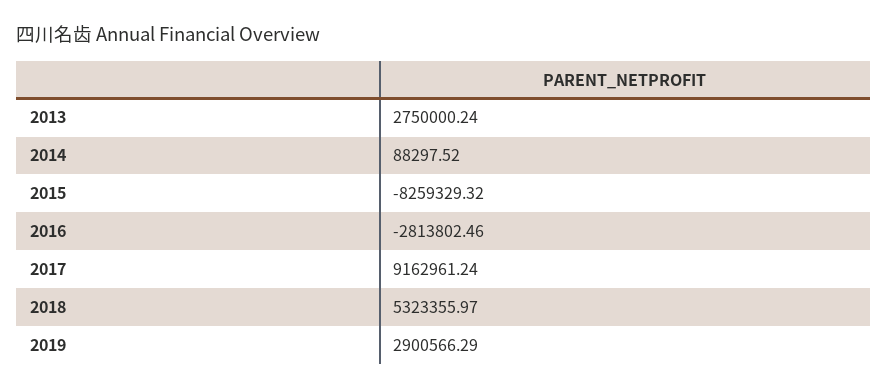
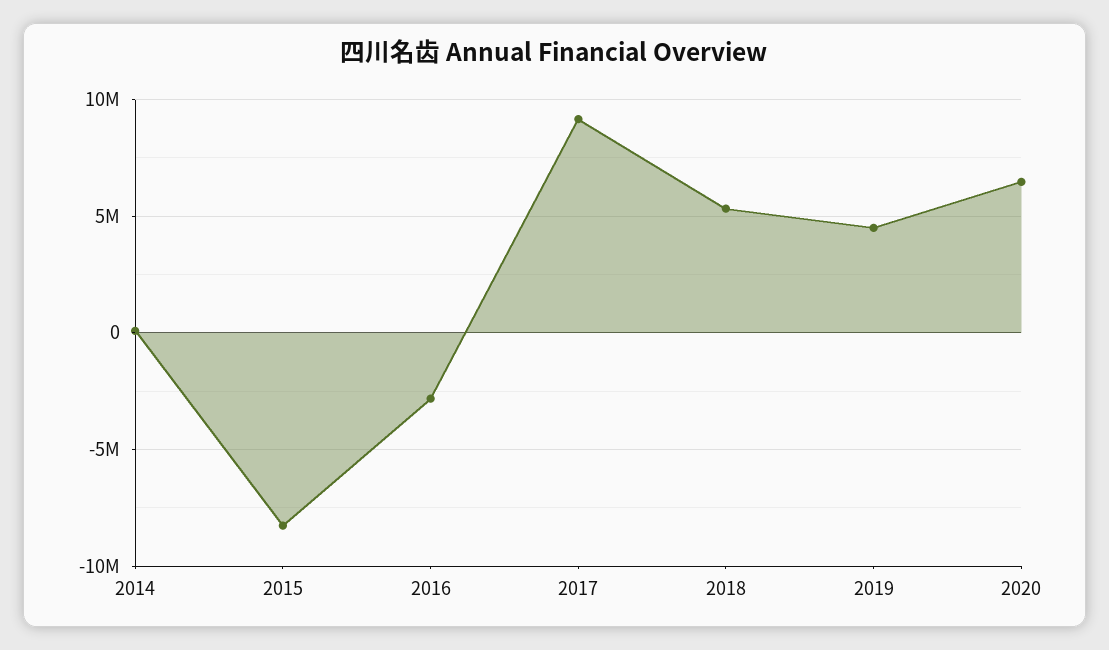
2013: 2750000.24 -> none
2019: 2900566.29 -> 4500000
2020: none -> 6500000

